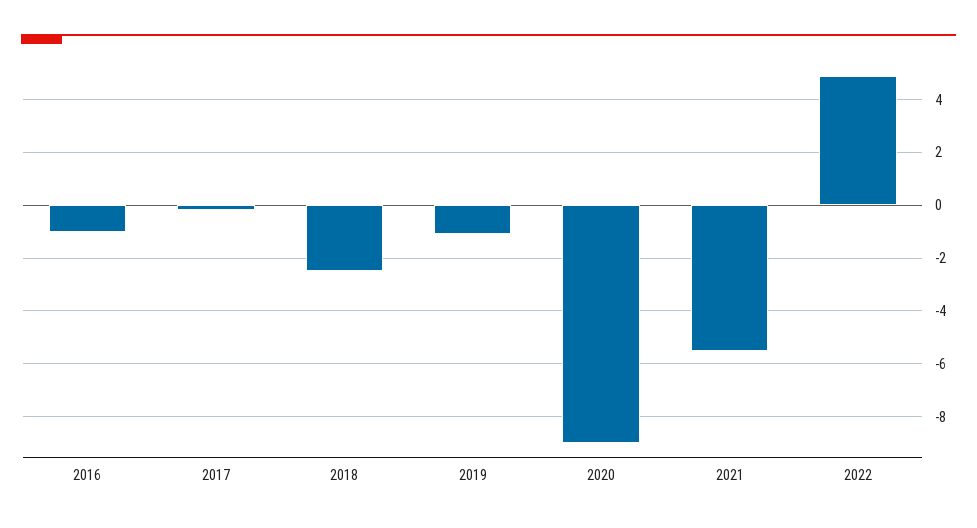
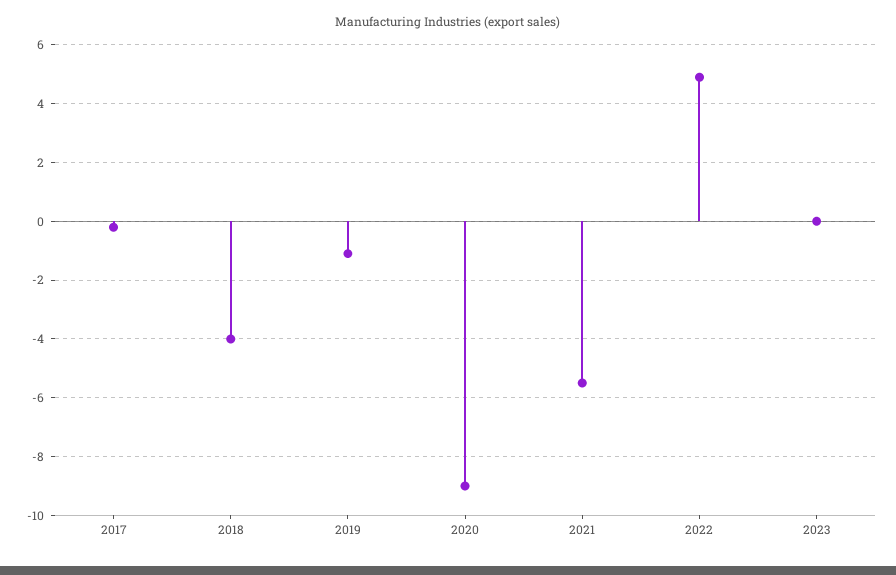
2016: -1 -> none
2018: -2.5 -> -4
2023: none -> 0

